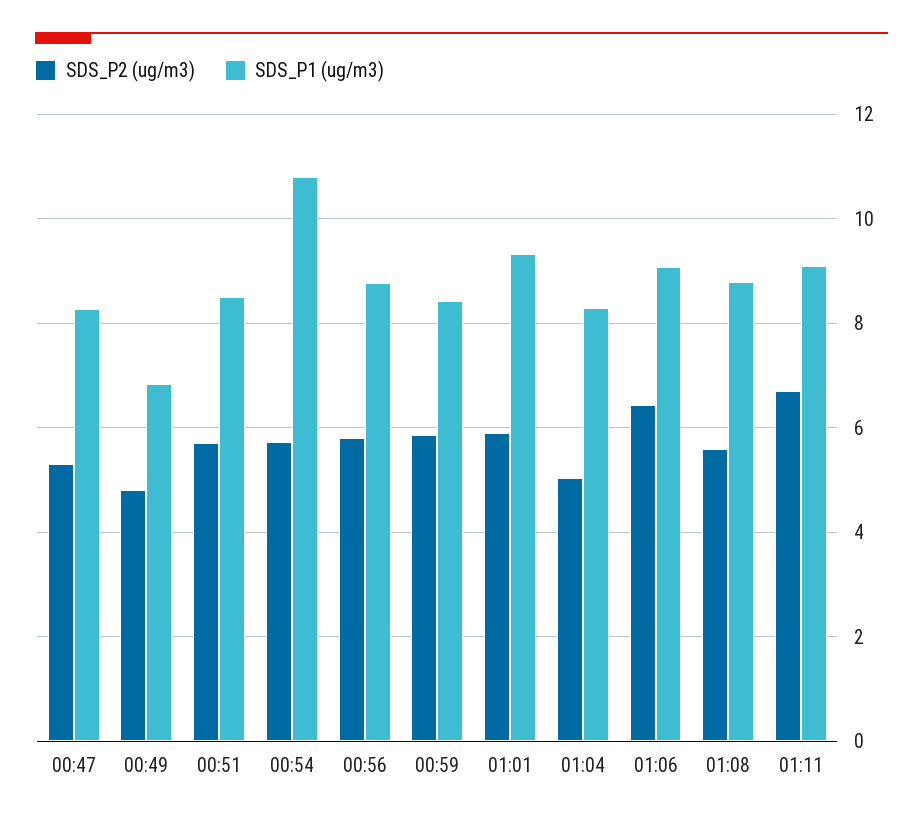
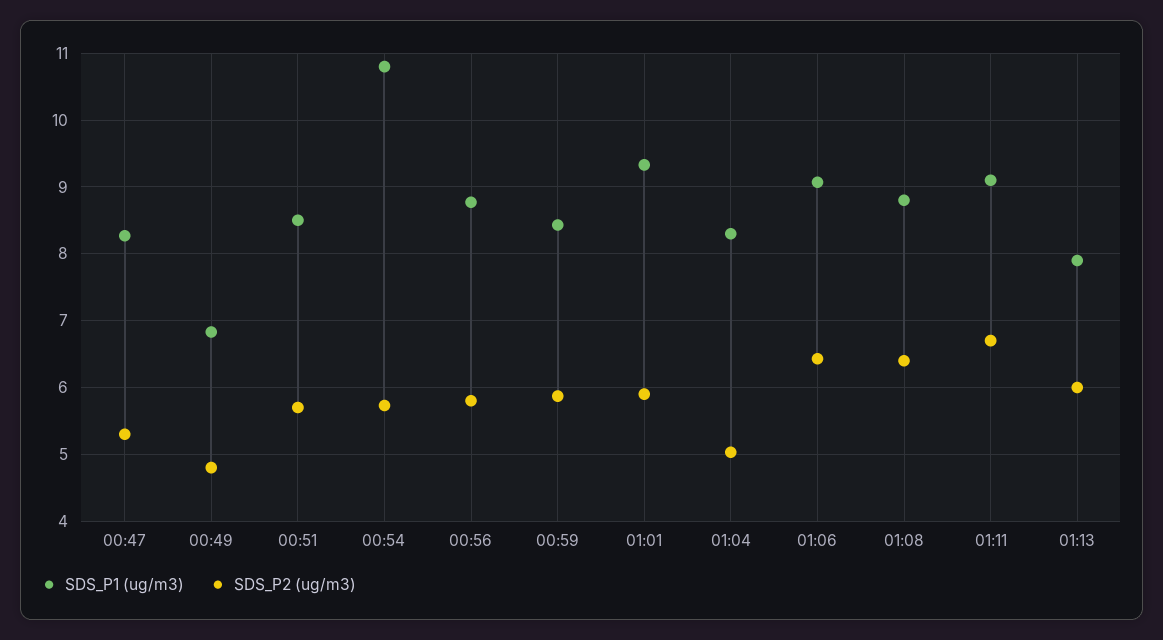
SDS_P2 (ug/m3), 01:08: 5.6 -> 6.4
SDS_P1 (ug/m3), 01:13: none -> 7.9
SDS_P2 (ug/m3), 01:13: none -> 6

